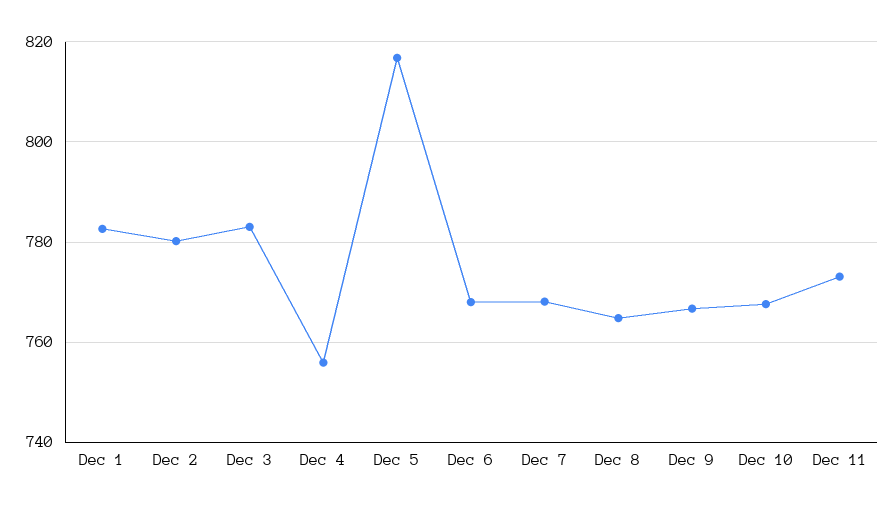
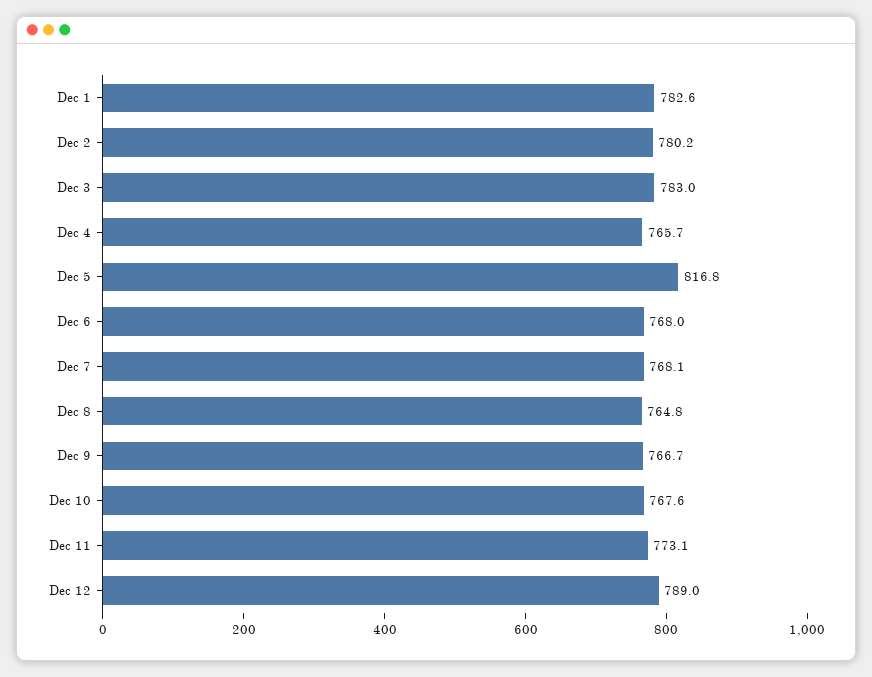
Dec 4: 756 -> 765.7
Dec 12: none -> 789

